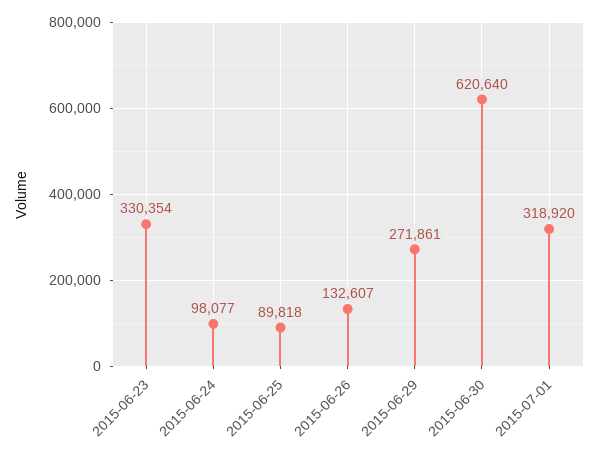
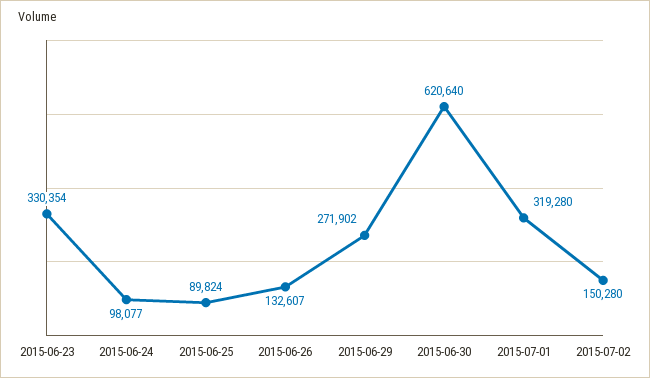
2015-06-25: 89818 -> 89824
2015-06-29: 271861 -> 271902
2015-07-01: 318920 -> 319280
2015-07-02: none -> 150280

